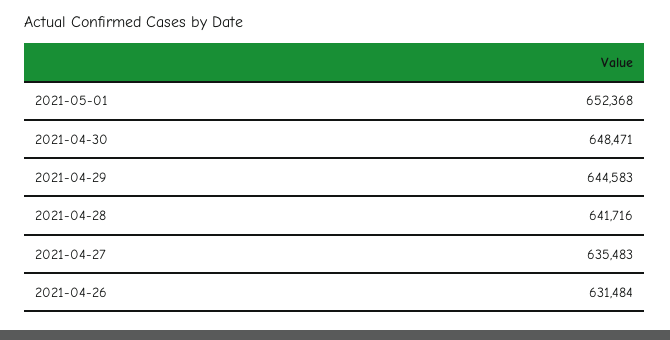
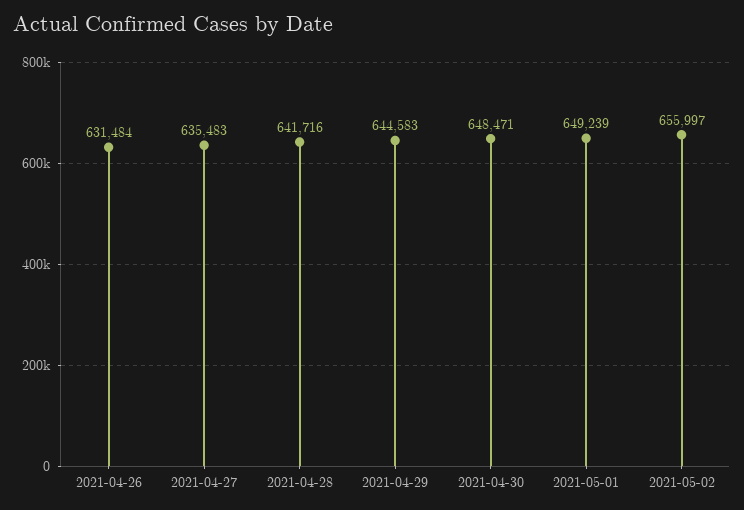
2021-05-01: 652368 -> 649239
2021-05-02: none -> 655997

